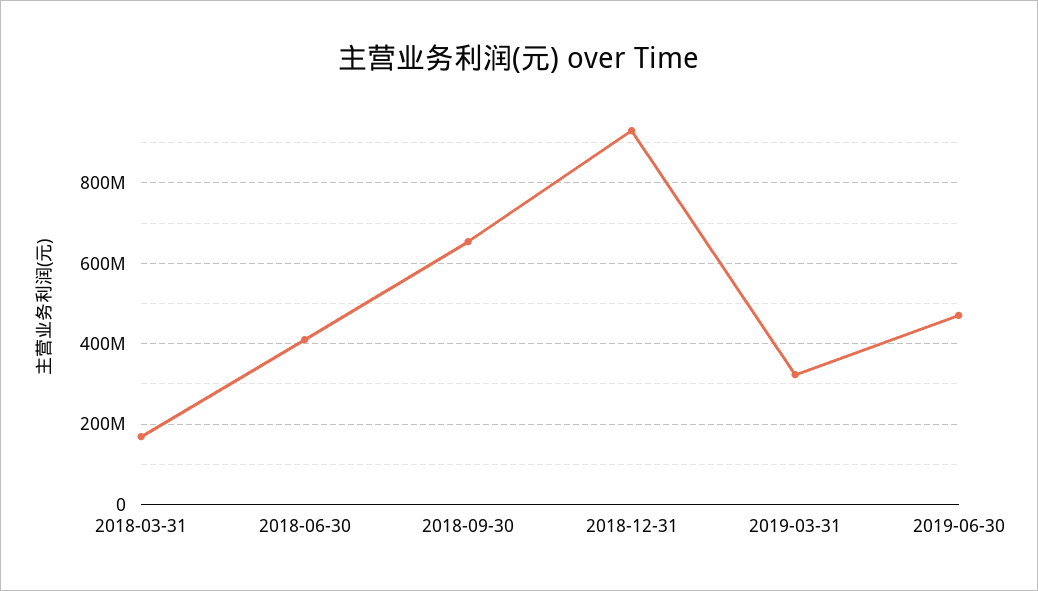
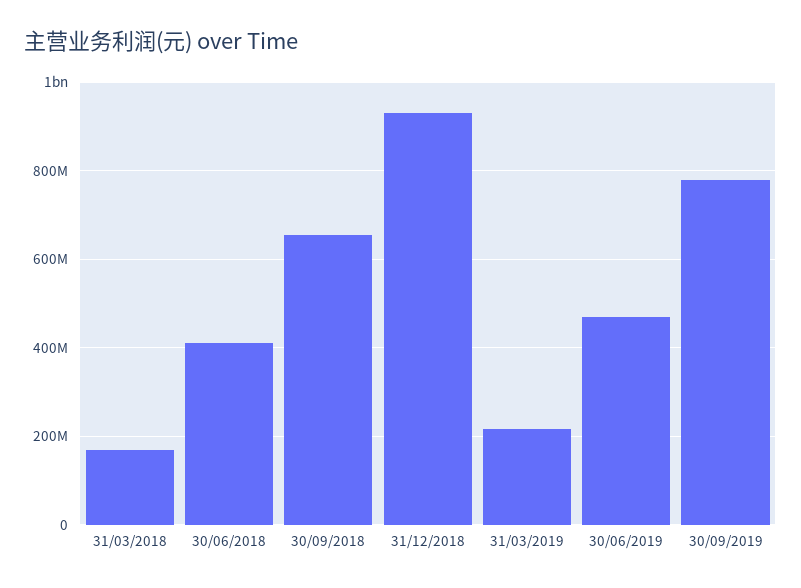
2019-03-31: 320000000 -> 220000000
30/09/2019: none -> 780000000

